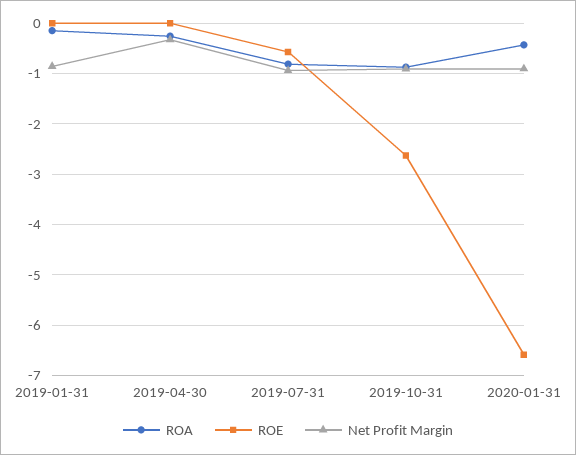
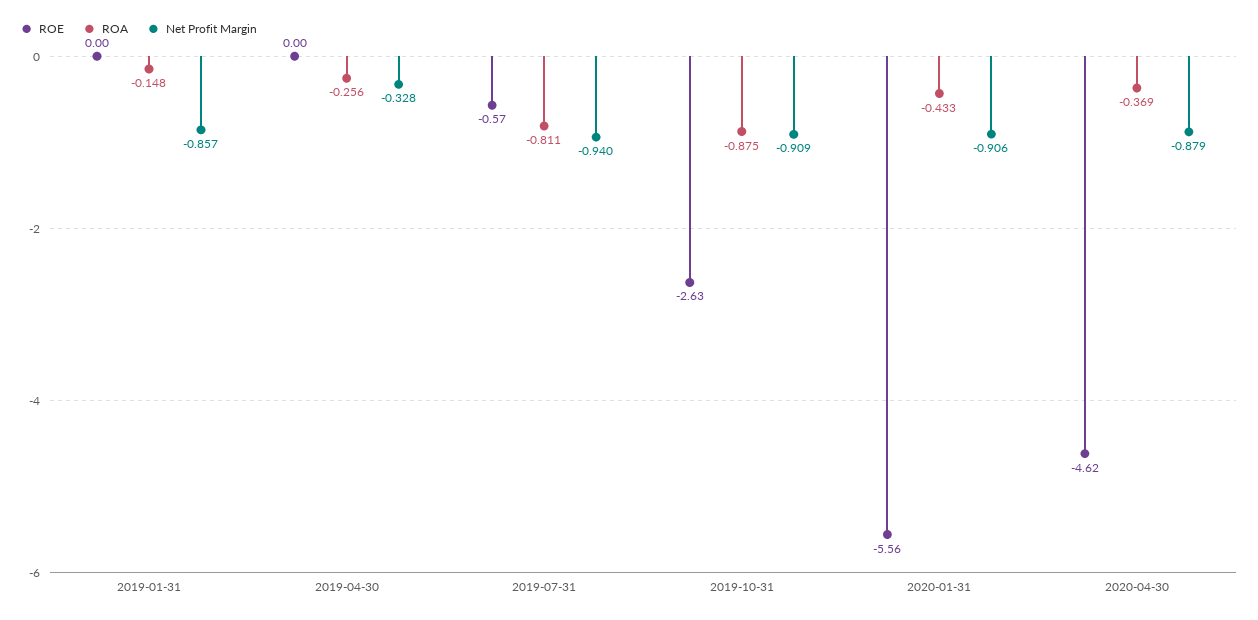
ROE, 2020-01-31: -6.6 -> -5.56
ROE, 2020-04-30: none -> -4.62
ROA, 2020-04-30: none -> -0.369
Net Profit Margin, 2020-04-30: none -> -0.879

